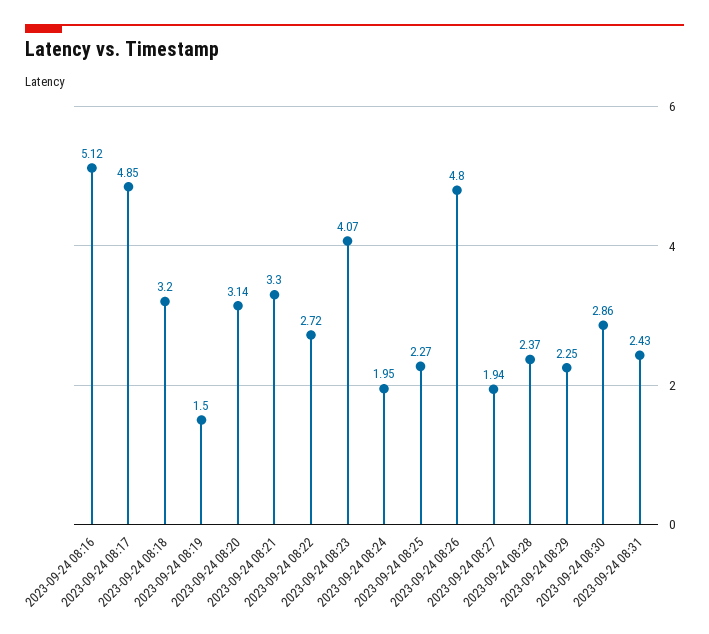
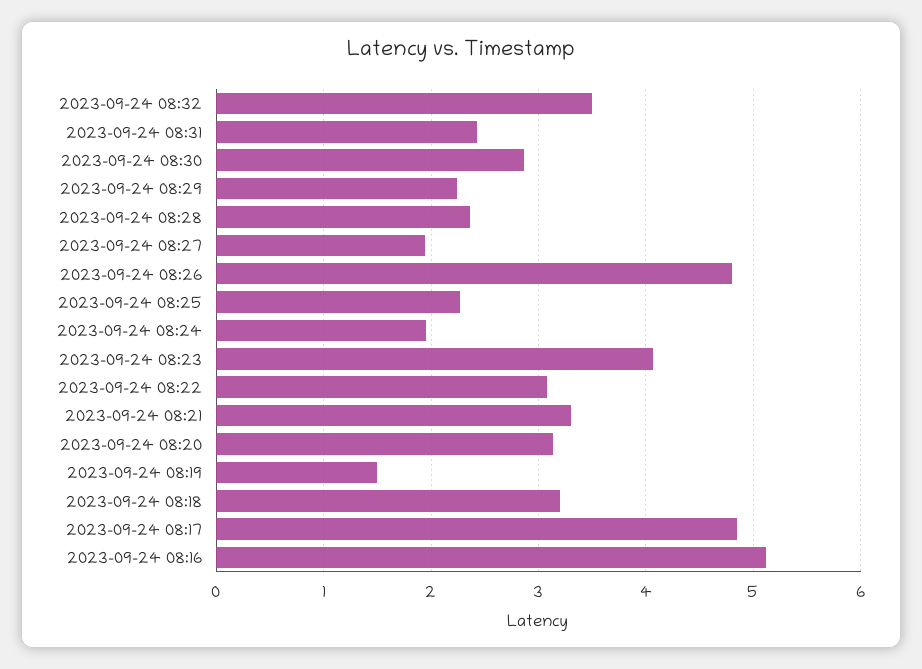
2023-09-24 08:22: 2.72 -> 3.1
2023-09-24 08:32: none -> 3.5

